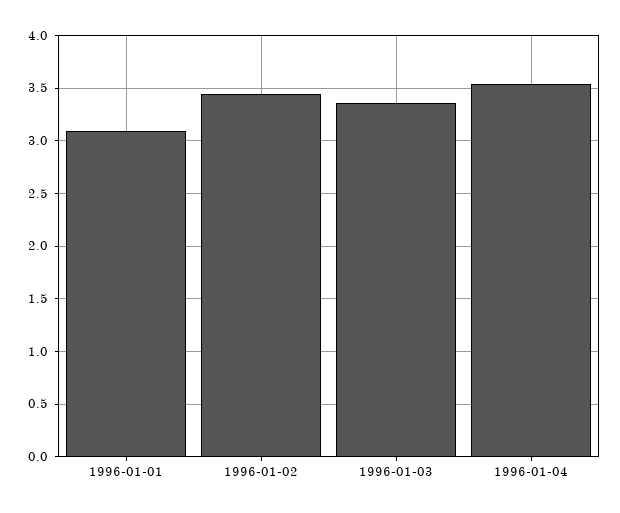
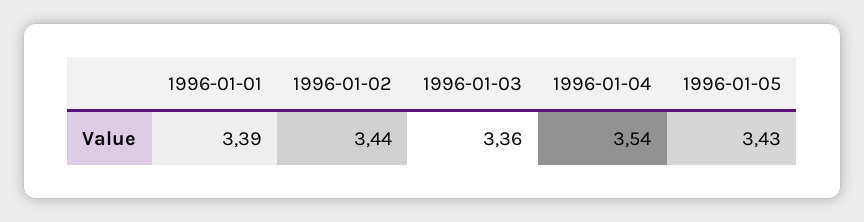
1996-01-01: 3.1 -> 3.39
1996-01-05: none -> 3.43

